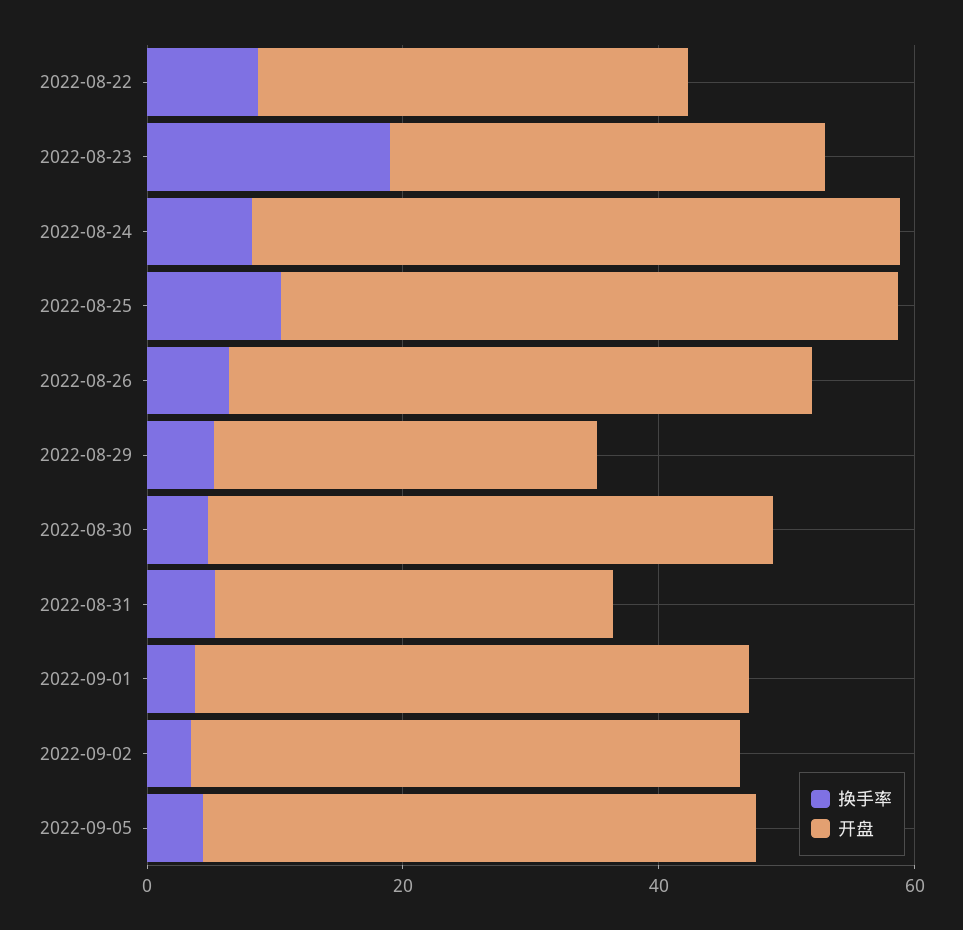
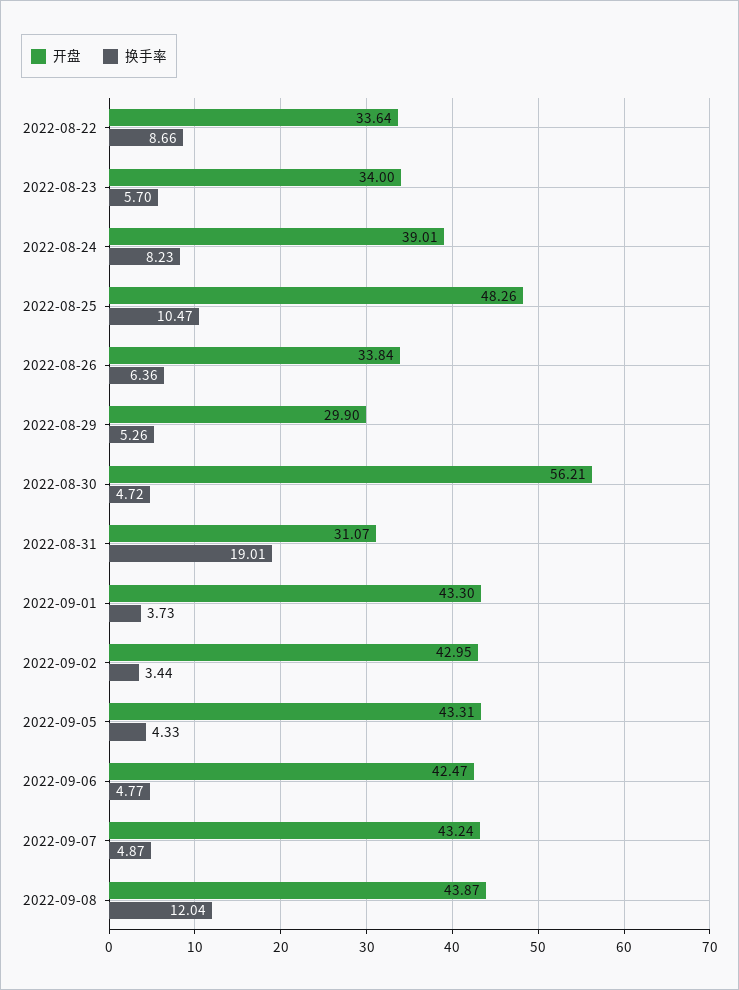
换手率, 2022-08-23: 20 -> 5.7
开盘, 2022-08-24: 50 -> 39.01
开盘, 2022-08-26: 45 -> 33.84
开盘, 2022-08-30: 45 -> 56.21
换手率, 2022-08-31: 5 -> 19.01
开盘, 2022-09-06: none -> 42.47
换手率, 2022-09-06: none -> 4.77
开盘, 2022-09-07: none -> 43.24
换手率, 2022-09-07: none -> 4.87
开盘, 2022-09-08: none -> 43.87
换手率, 2022-09-08: none -> 12.04

